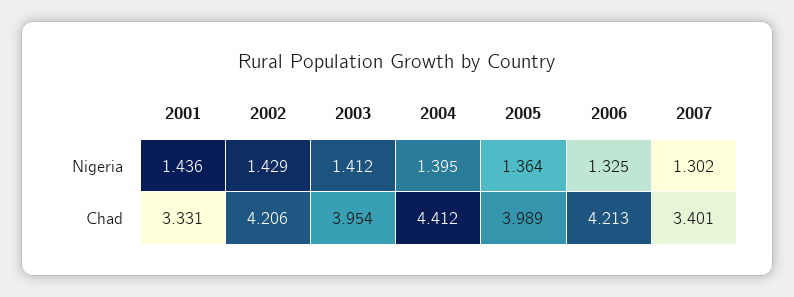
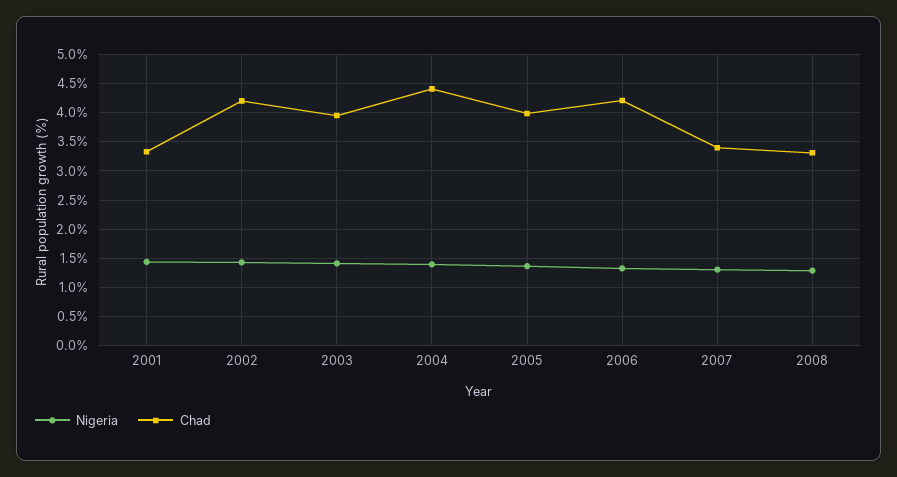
Nigeria, 2008: none -> 1.25
Chad, 2008: none -> 3.25

